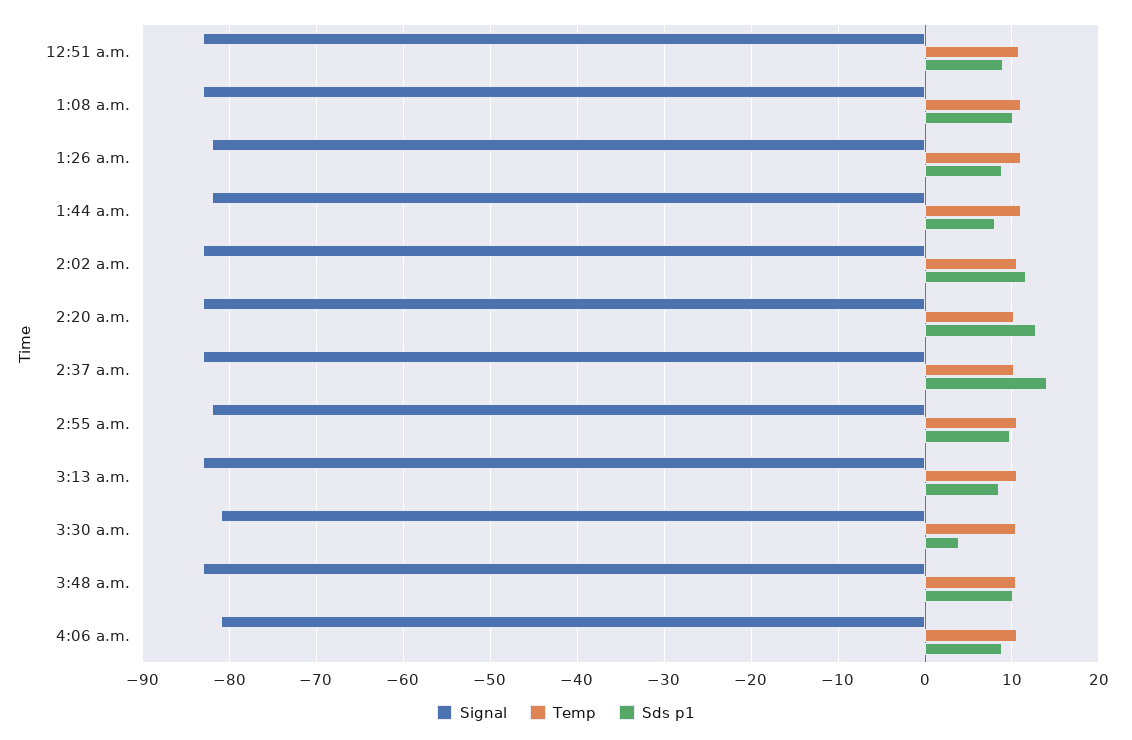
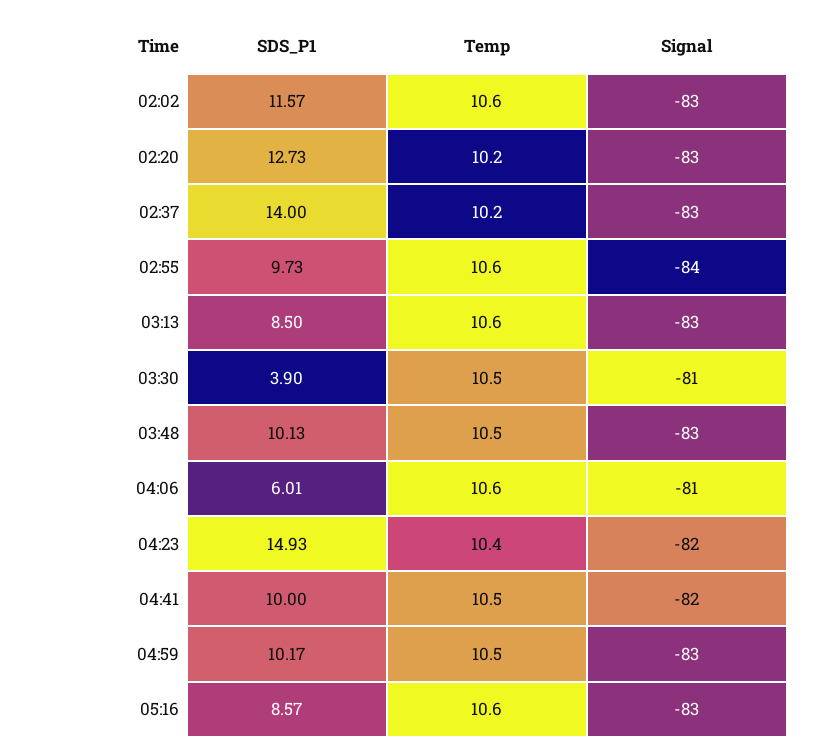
Signal, 12:51 a.m.: -83 -> none
Temp, 12:51 a.m.: 11 -> none
Sds p1, 12:51 a.m.: 9 -> none
Signal, 1:08 a.m.: -83 -> none
Temp, 1:08 a.m.: 11 -> none
Sds p1, 1:08 a.m.: 10 -> none
Signal, 1:26 a.m.: -82 -> none
Temp, 1:26 a.m.: 11 -> none
Sds p1, 1:26 a.m.: 9 -> none
Signal, 1:44 a.m.: -82 -> none
Temp, 1:44 a.m.: 11 -> none
Sds p1, 1:44 a.m.: 8 -> none
Signal, 2:55 a.m.: -82 -> -84
Sds p1, 4:06 a.m.: 9 -> 6.01
Sds p1, 04:23: none -> 14.93
Temp, 04:23: none -> 10.4
Signal, 04:23: none -> -82
Sds p1, 04:41: none -> 10
Temp, 04:41: none -> 10.5
Signal, 04:41: none -> -82
Sds p1, 04:59: none -> 10.17
Temp, 04:59: none -> 10.5
Signal, 04:59: none -> -83
Sds p1, 05:16: none -> 8.57
Temp, 05:16: none -> 10.6
Signal, 05:16: none -> -83

